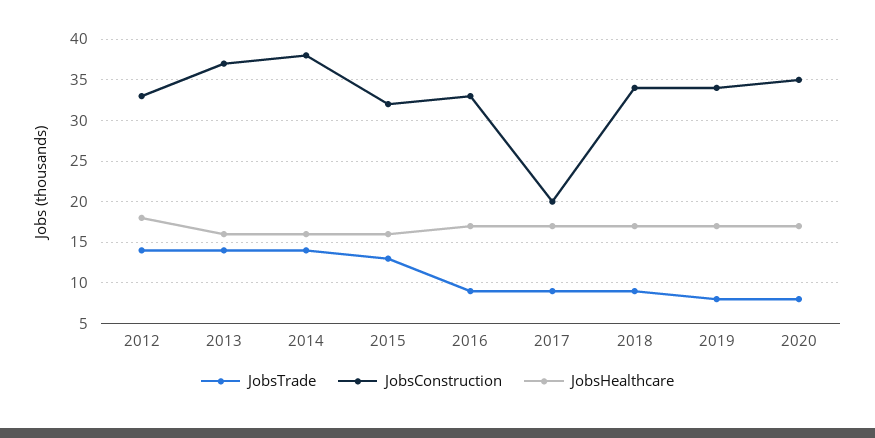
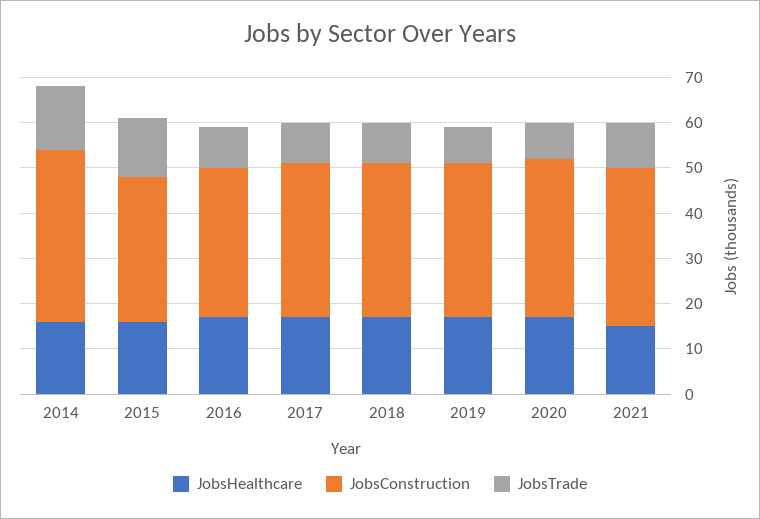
JobsTrade, 2012: 14 -> none
JobsConstruction, 2012: 33 -> none
JobsHealthcare, 2012: 18 -> none
JobsTrade, 2013: 14 -> none
JobsConstruction, 2013: 37 -> none
JobsHealthcare, 2013: 16 -> none
JobsConstruction, 2017: 20 -> 35
JobsHealthcare, 2021: none -> 15
JobsConstruction, 2021: none -> 35
JobsTrade, 2021: none -> 10

